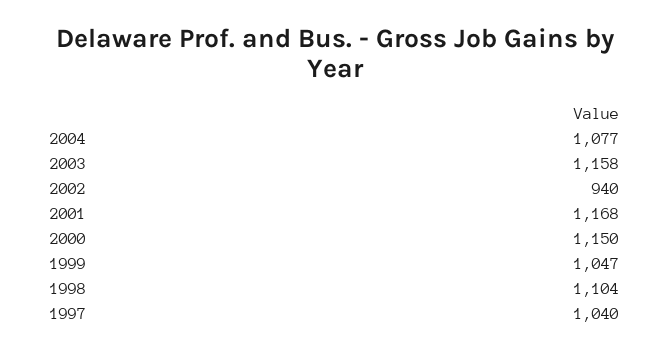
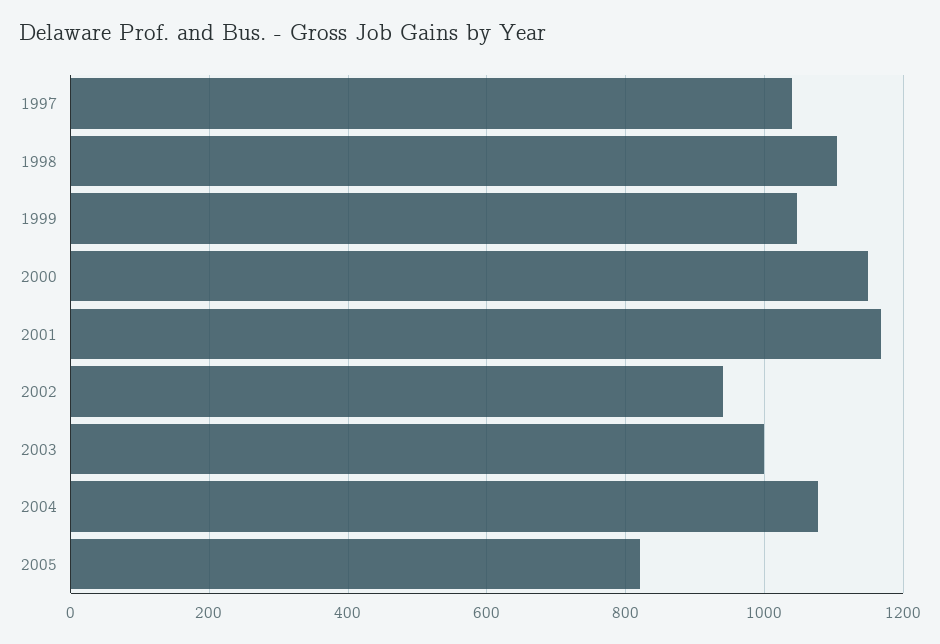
2003: 1158 -> 1000
2005: none -> 820

